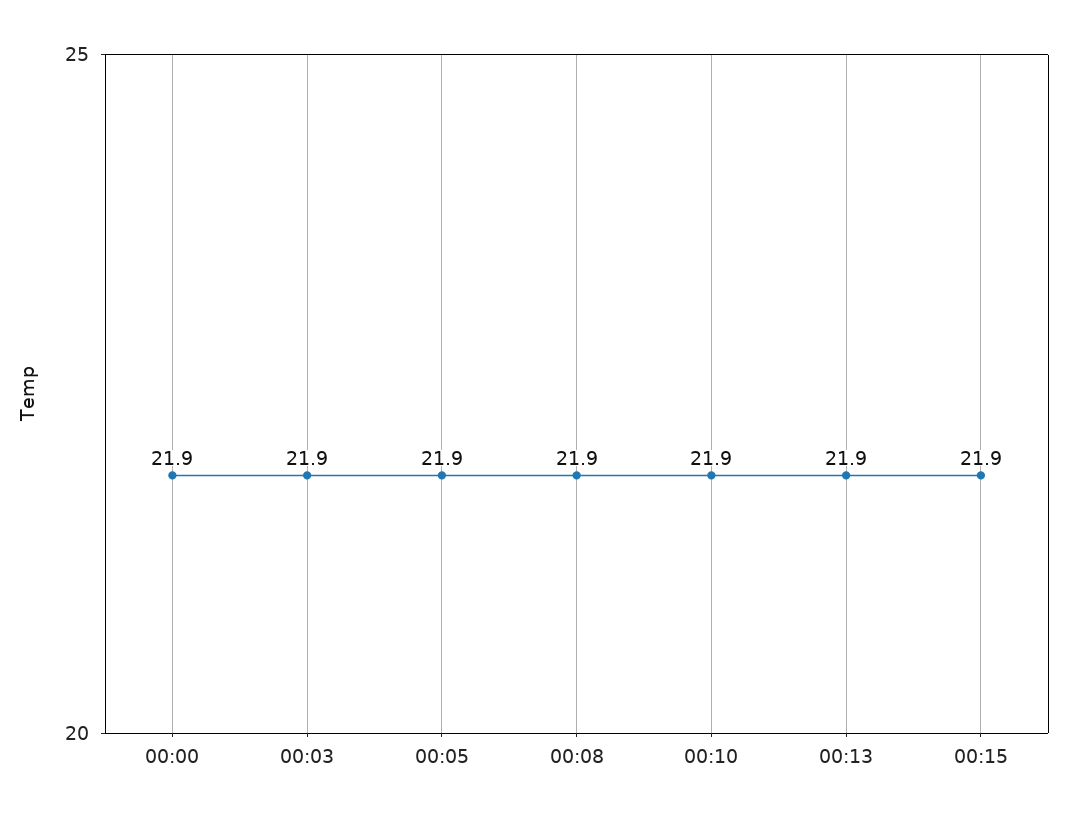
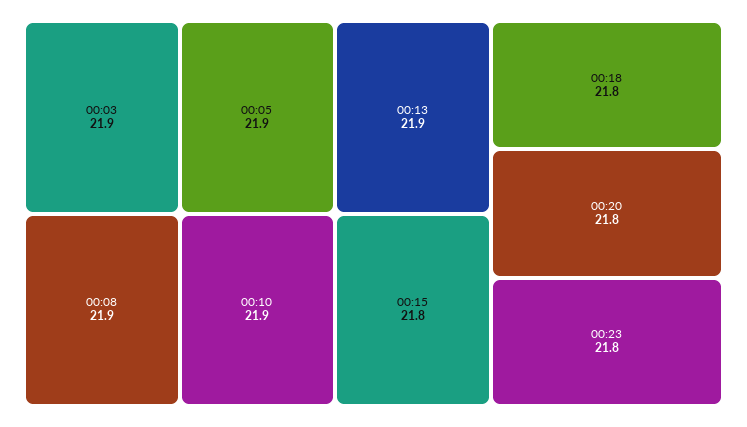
00:00: 21.9 -> none
00:15: 21.9 -> 21.8
00:18: none -> 21.8
00:20: none -> 21.8
00:23: none -> 21.8

